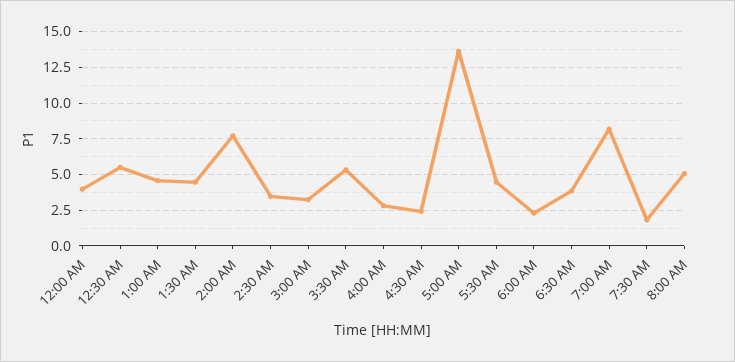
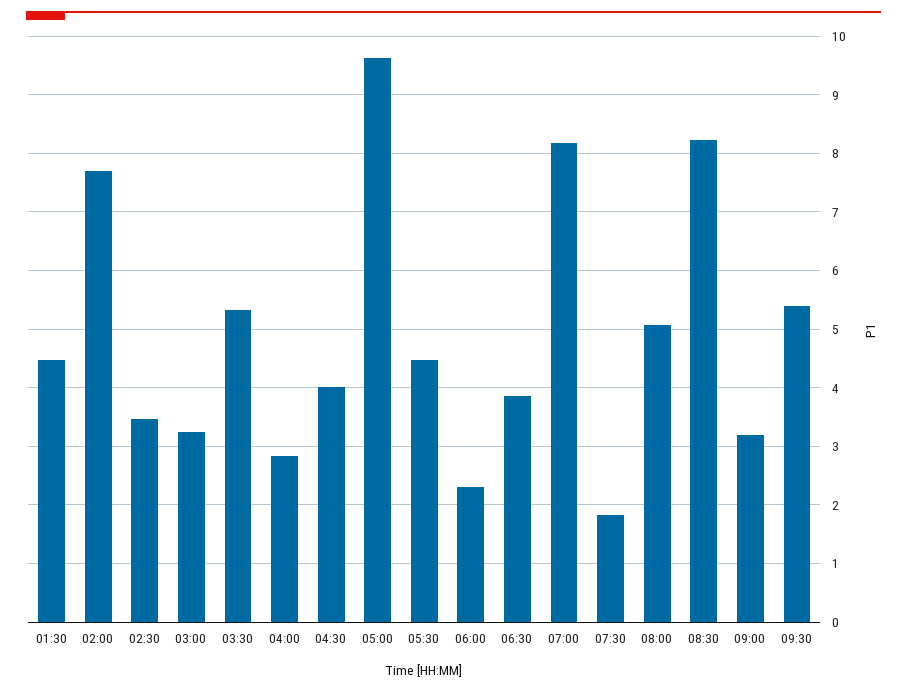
12:00 AM: 4 -> none
12:30 AM: 5.5 -> none
1:00 AM: 4.5 -> none
4:30 AM: 2.5 -> 4
5:00 AM: 13.5 -> 9.6
08:30: none -> 8.2
09:00: none -> 3.2
09:30: none -> 5.4

